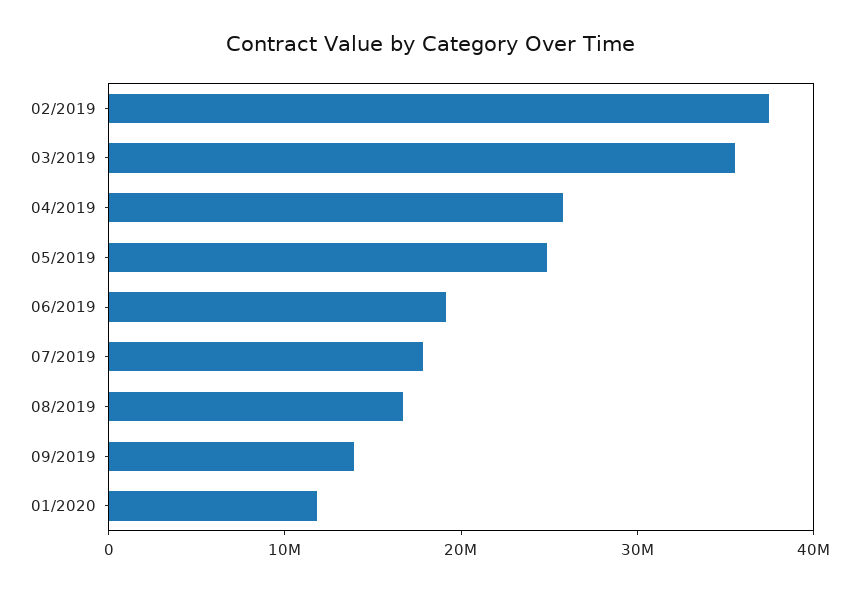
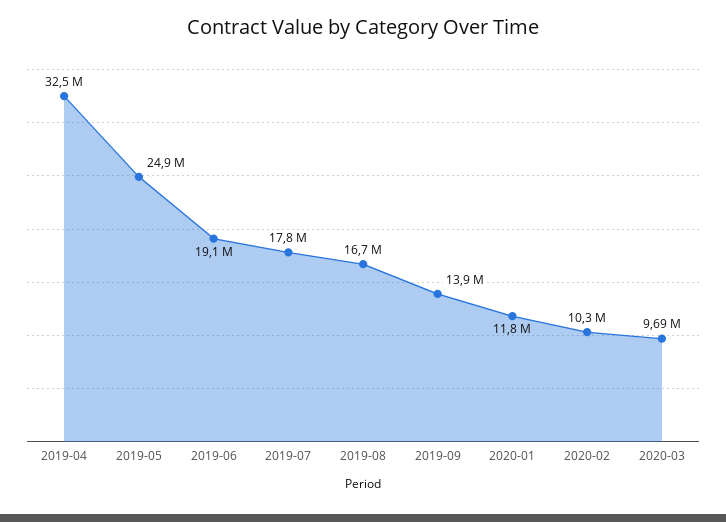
02/2019: 38000000 -> none
03/2019: 36000000 -> none
04/2019: 26000000 -> 32500000
2020-02: none -> 10300000
2020-03: none -> 9690000

